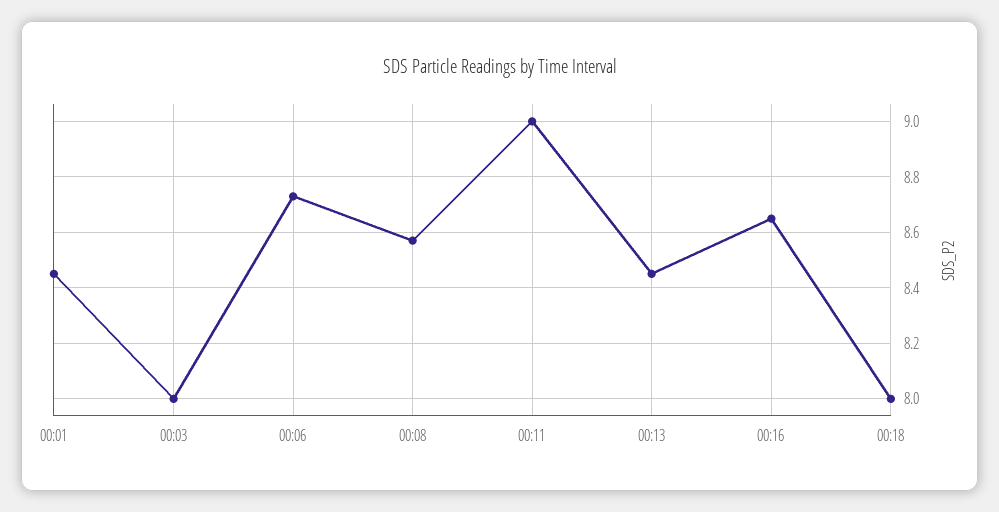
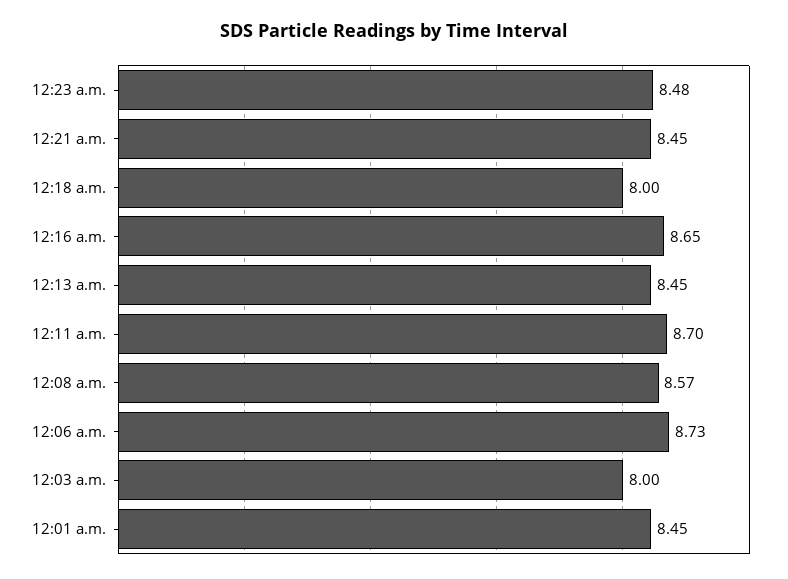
00:11: 9 -> 8.7
12:23 a.m.: none -> 8.48
12:21 a.m.: none -> 8.45

